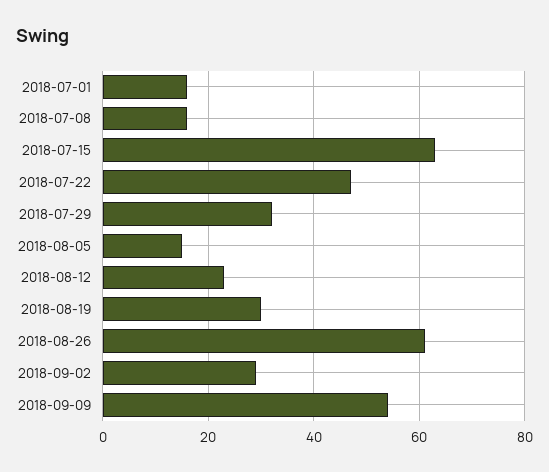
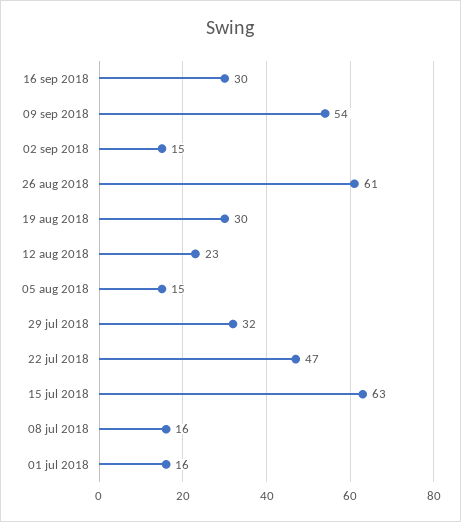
2018-09-02: 30 -> 15
16 sep 2018: none -> 30

